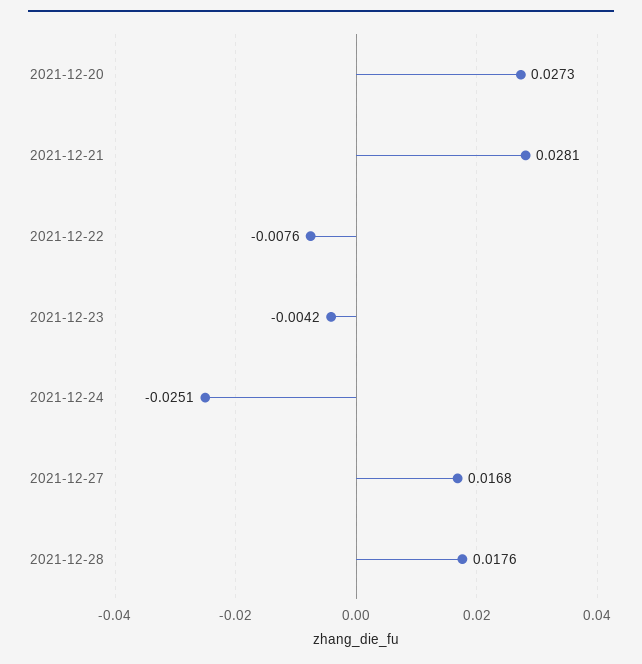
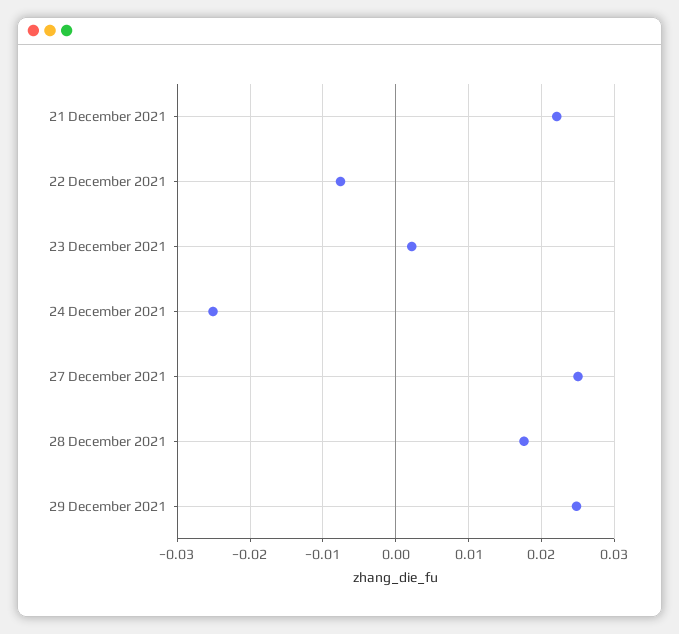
2021-12-20: 0.0273 -> none
2021-12-21: 0.0281 -> 0.022
2021-12-23: -0.0042 -> 0.002
2021-12-27: 0.0168 -> 0.025
29 December 2021: none -> 0.025

